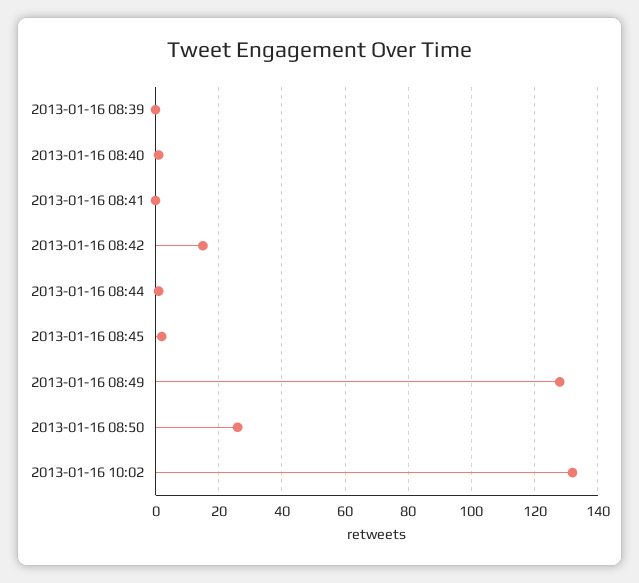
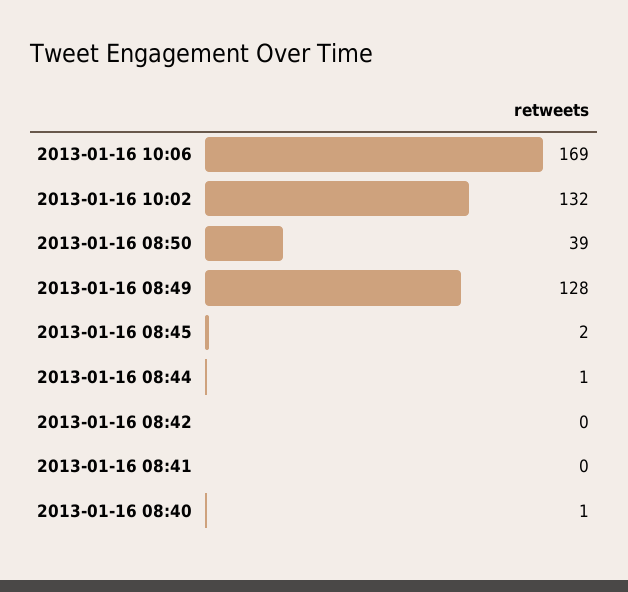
2013-01-16 08:39: 0 -> none
2013-01-16 08:42: 15 -> 0
2013-01-16 08:50: 25 -> 39
2013-01-16 10:06: none -> 169

